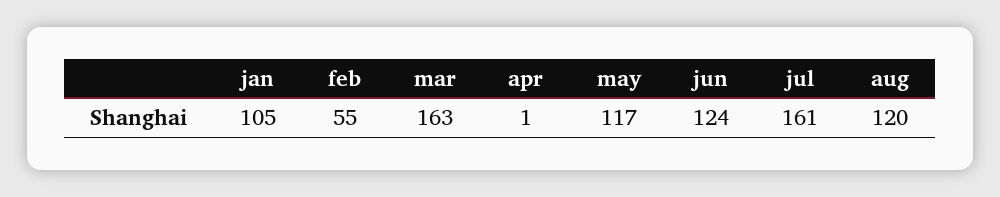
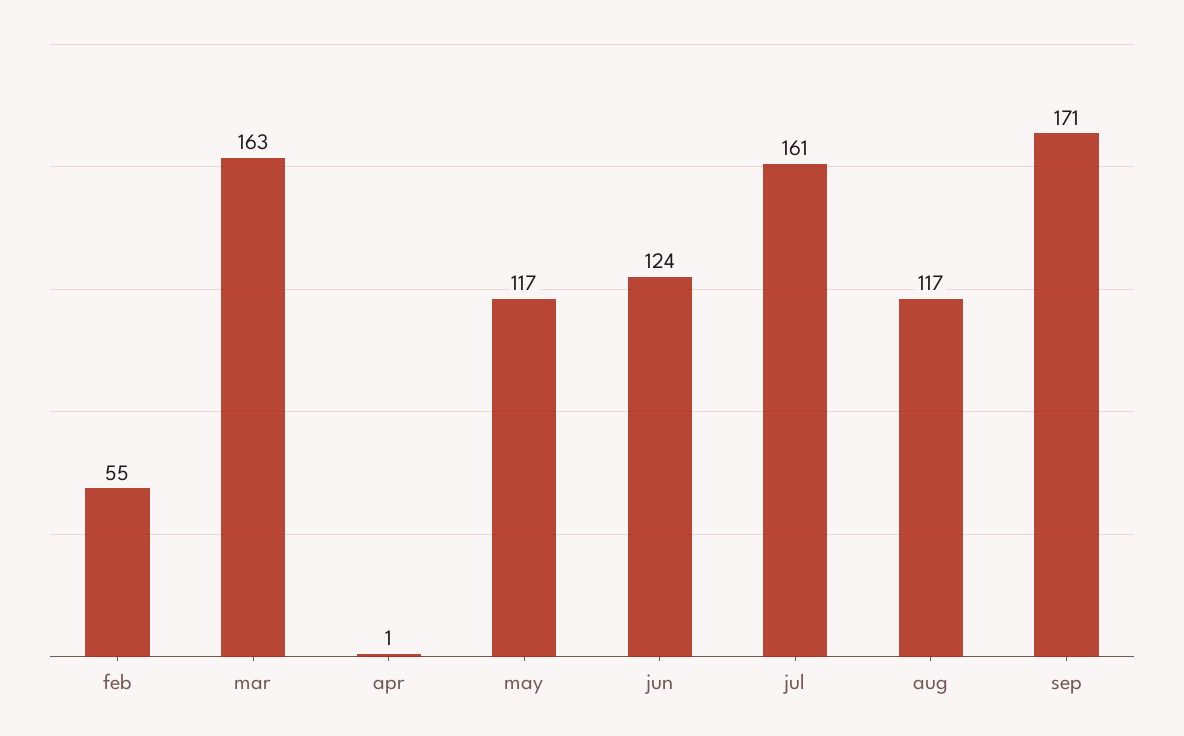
jan: 105 -> none
aug: 120 -> 117
sep: none -> 171

